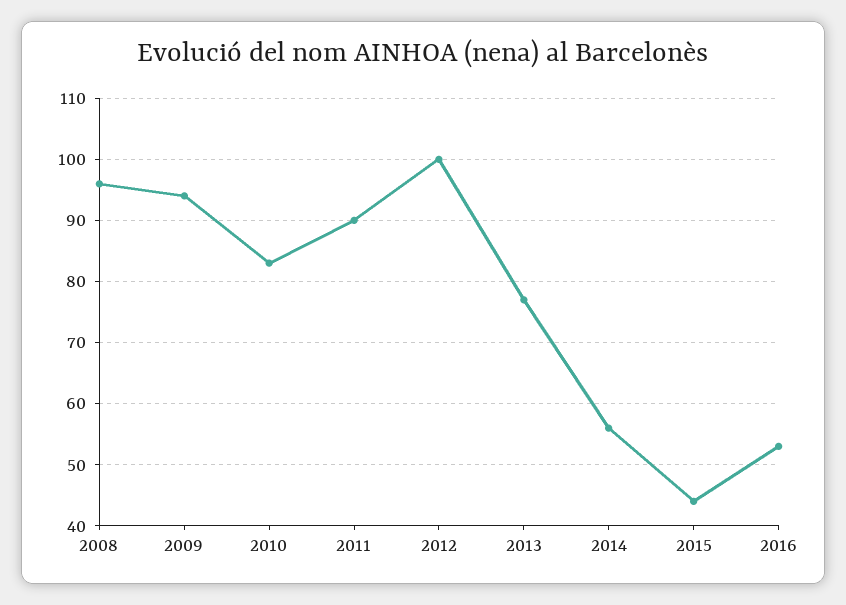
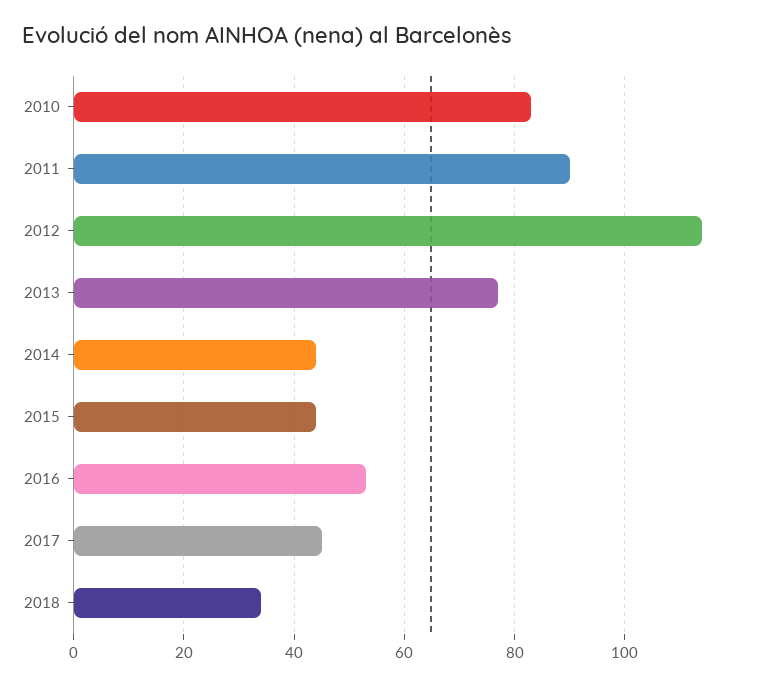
2008: 96 -> none
2009: 94 -> none
2012: 100 -> 115
2014: 56 -> 45
2017: none -> 45
2018: none -> 35

